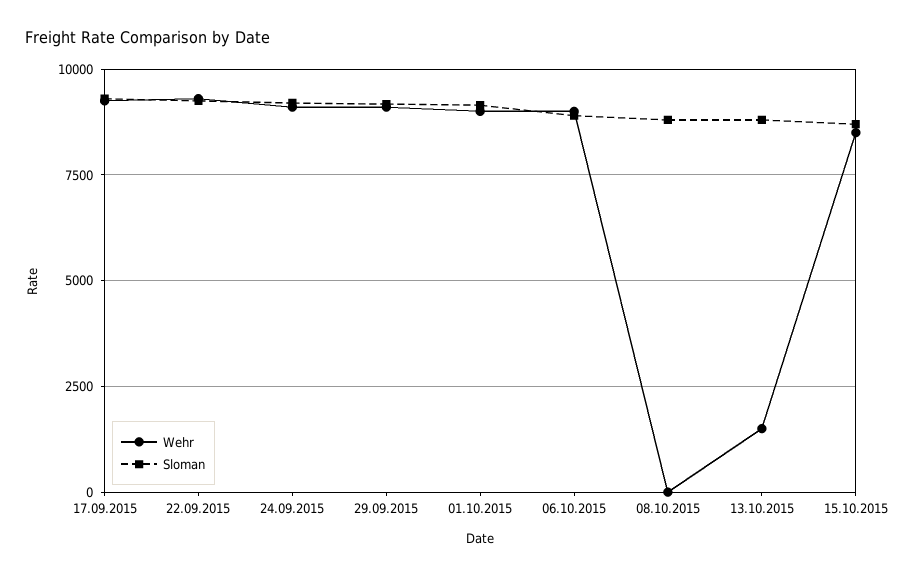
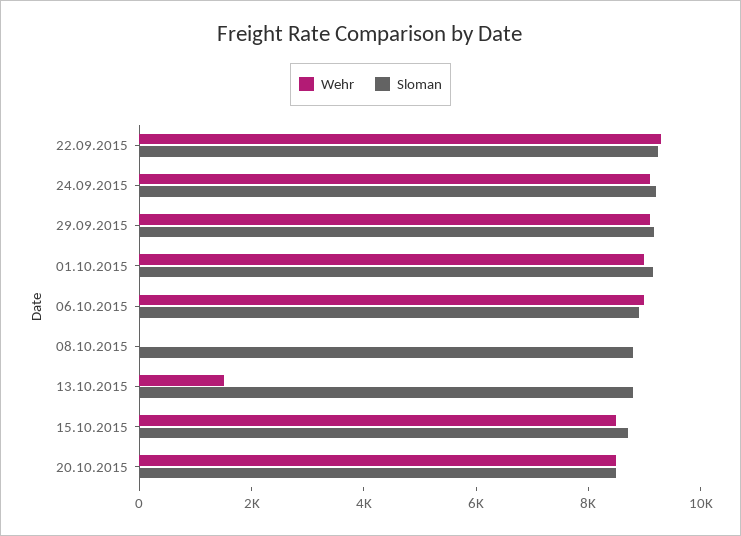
Wehr, 17.09.2015: 9250 -> none
Sloman, 17.09.2015: 9250 -> none
Wehr, 20.10.2015: none -> 8500
Sloman, 20.10.2015: none -> 8500

